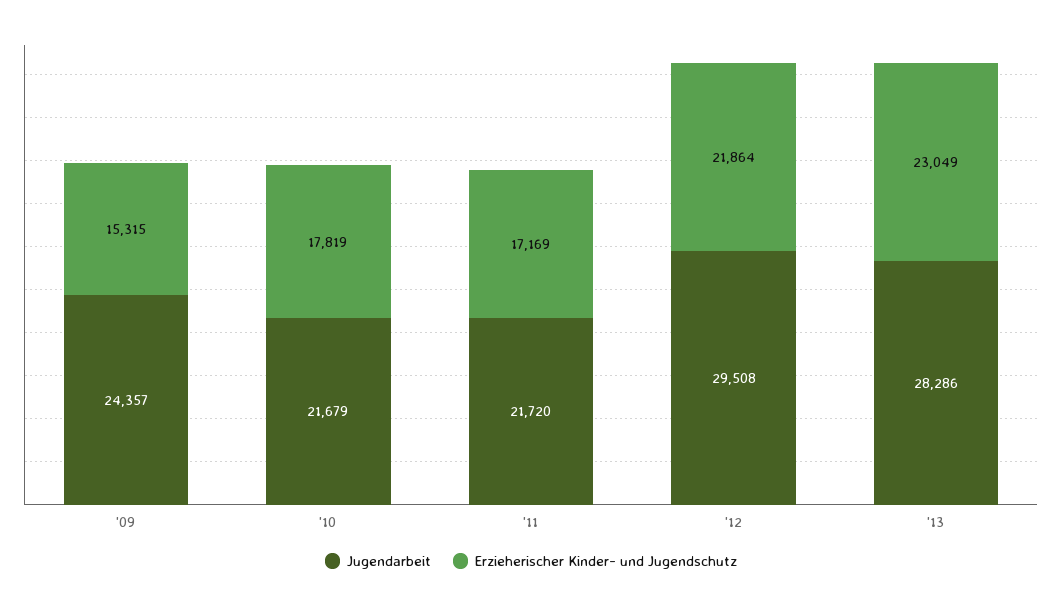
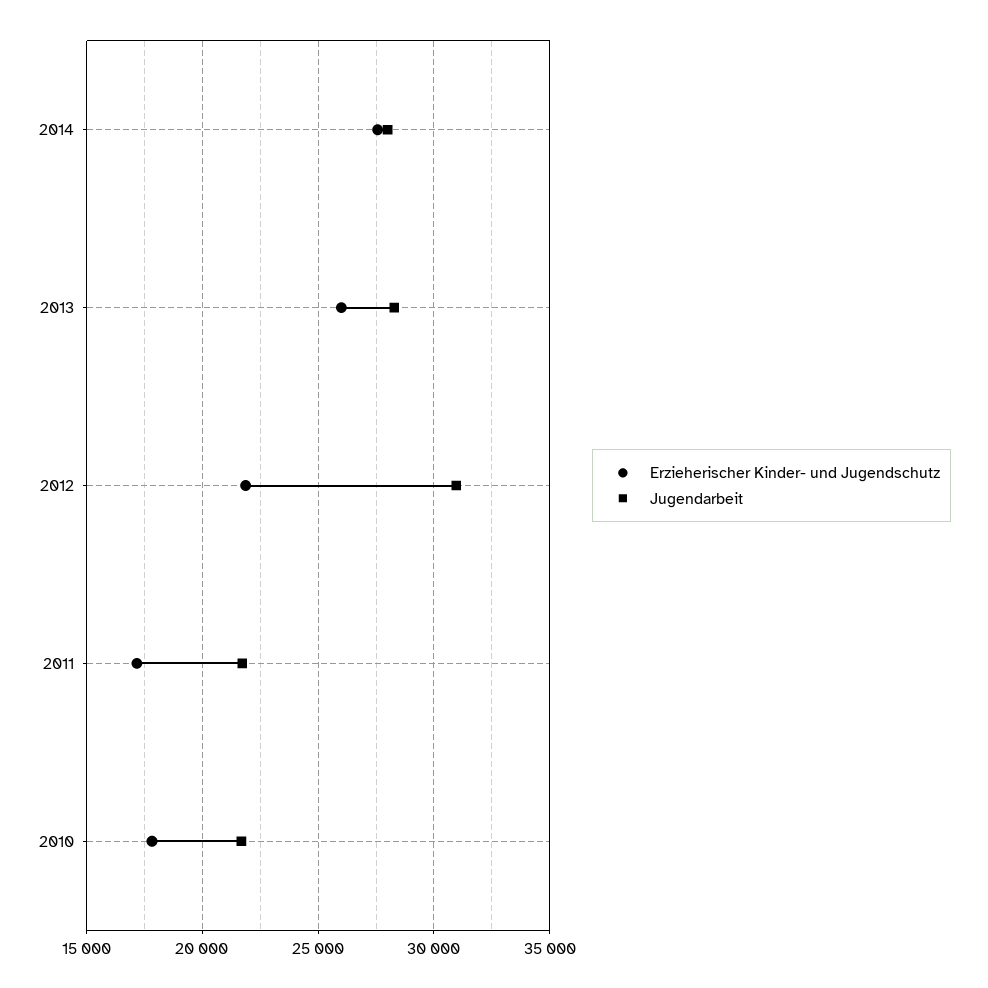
Jugendarbeit, '09: 24357 -> none
Erzieherischer Kinder- und Jugendschutz, '09: 15315 -> none
Jugendarbeit, '12: 29508 -> 31000
Erzieherischer Kinder- und Jugendschutz, '13: 23049 -> 26000
Erzieherischer Kinder- und Jugendschutz, 2014: none -> 27500
Jugendarbeit, 2014: none -> 28000

